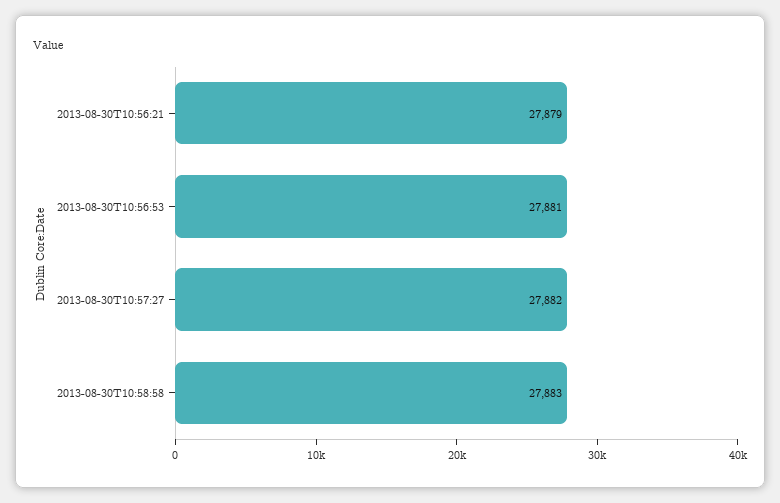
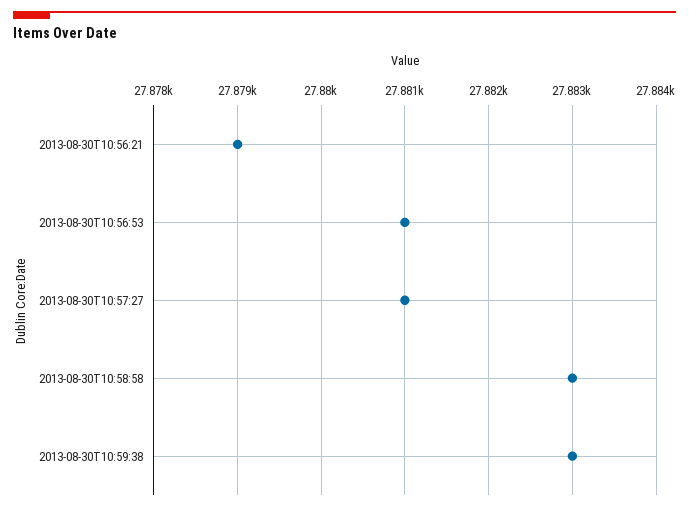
2013-08-30T10:57:27: 27882 -> 27881
2013-08-30T10:59:38: none -> 27883

